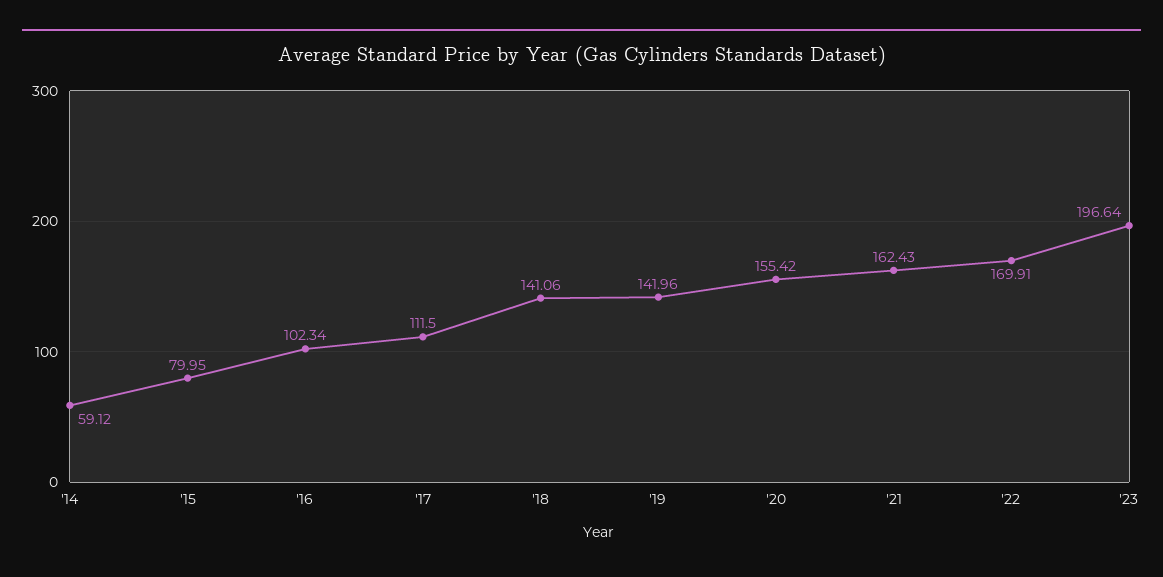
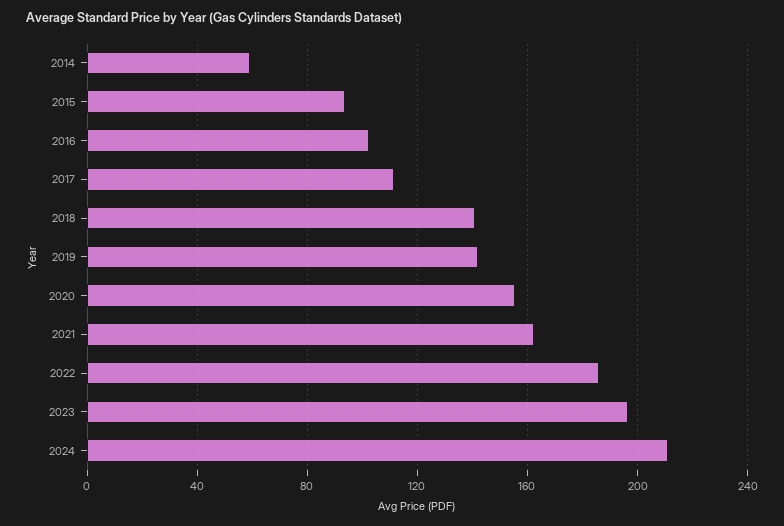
'15: 79.95 -> 95
'22: 169.91 -> 185
2024: none -> 210

